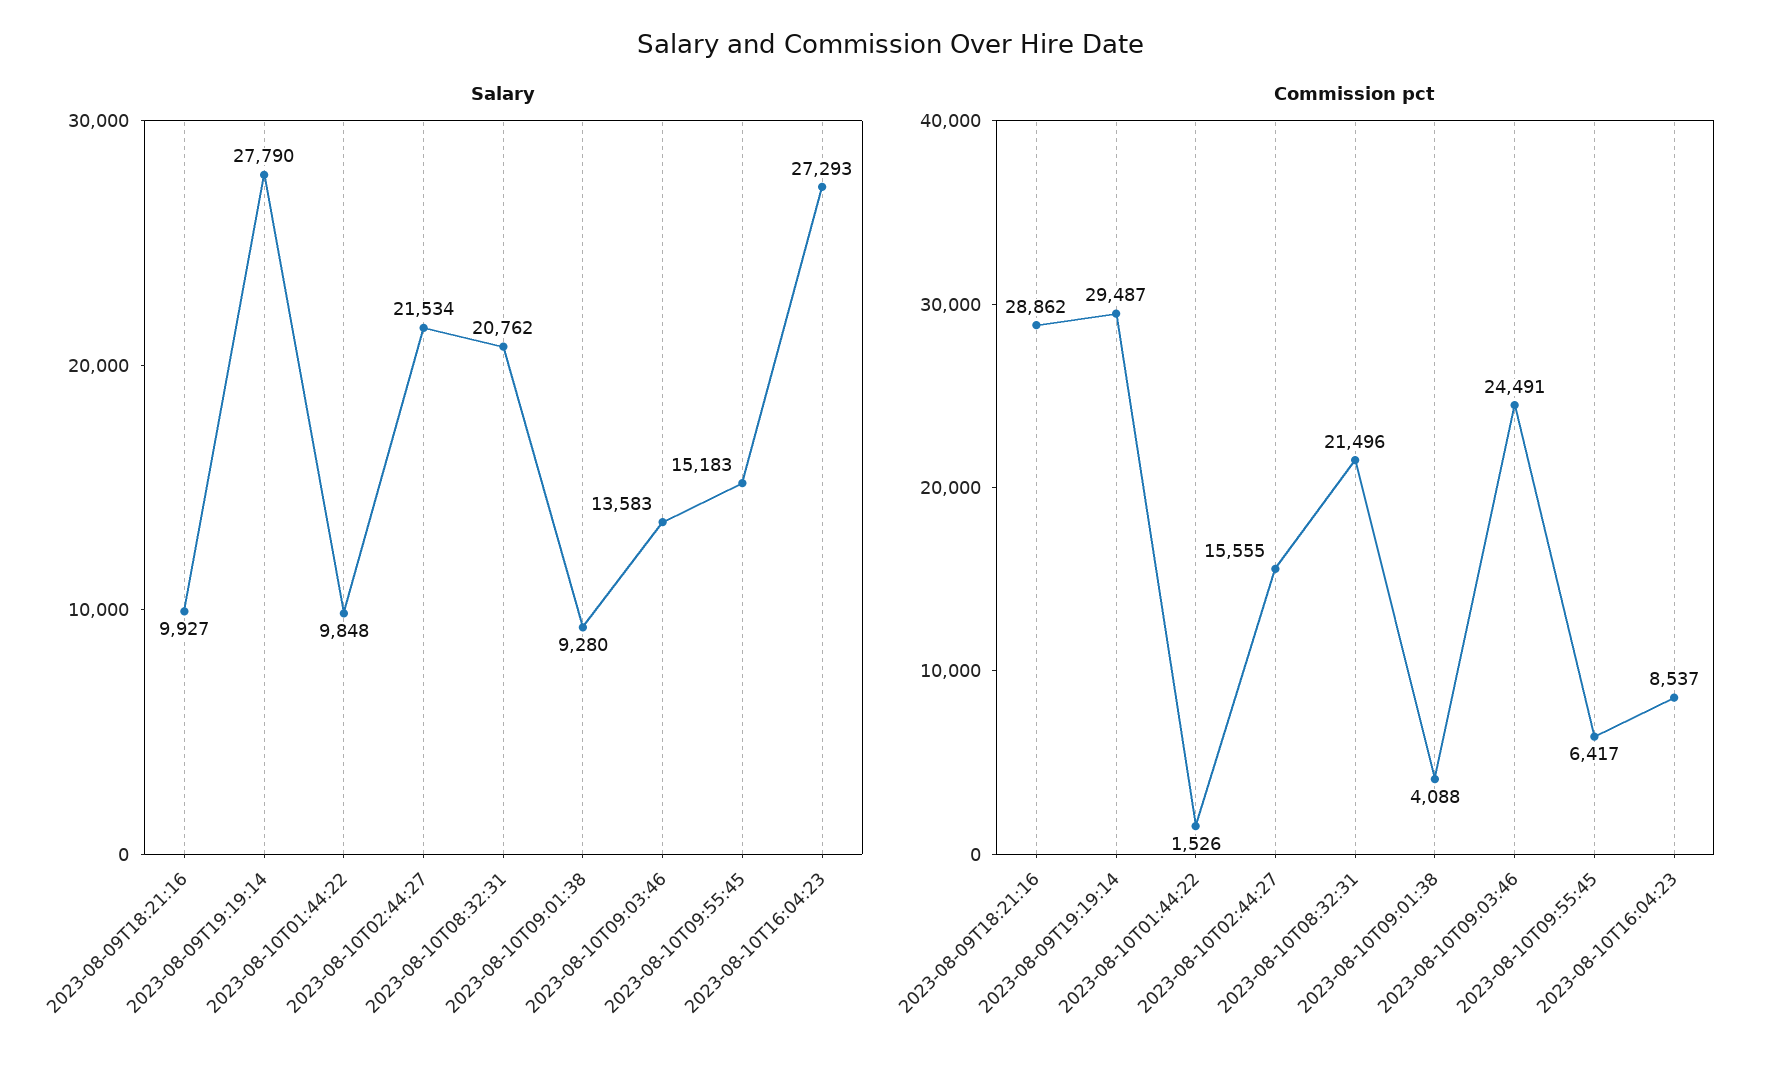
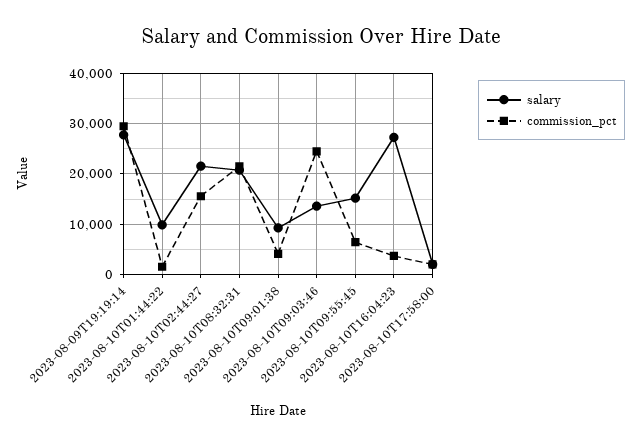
Salary, 2023-08-09T18:21:16: 9927 -> none
Commission pct, 2023-08-09T18:21:16: 28862 -> none
Commission pct, 2023-08-10T16:04:23: 8537 -> 4000
Salary, 2023-08-10T17:58:00: none -> 2000
Commission pct, 2023-08-10T17:58:00: none -> 2000

